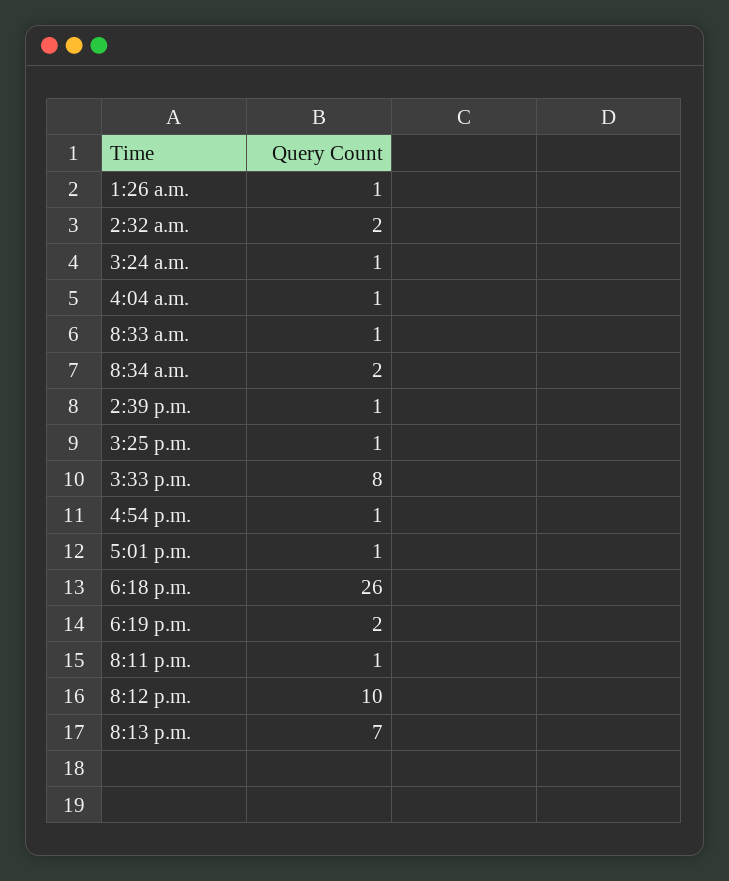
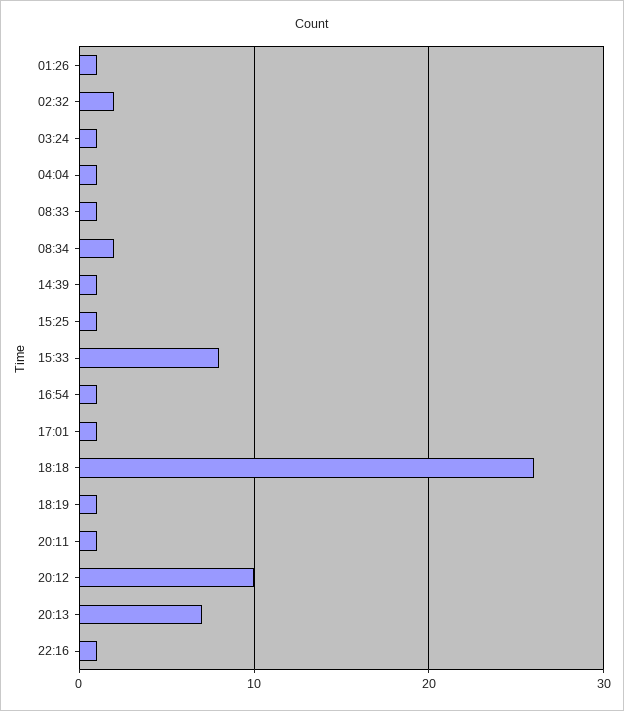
6:19 p.m.: 2 -> 1
22:16: none -> 1

